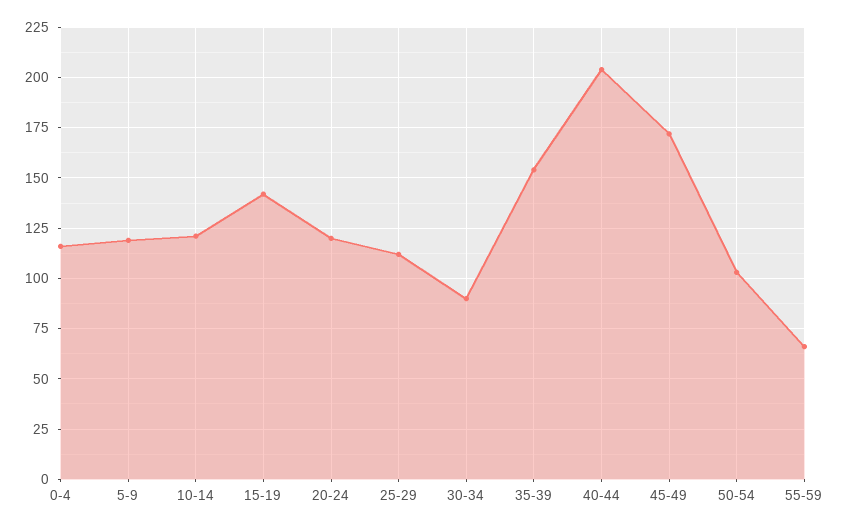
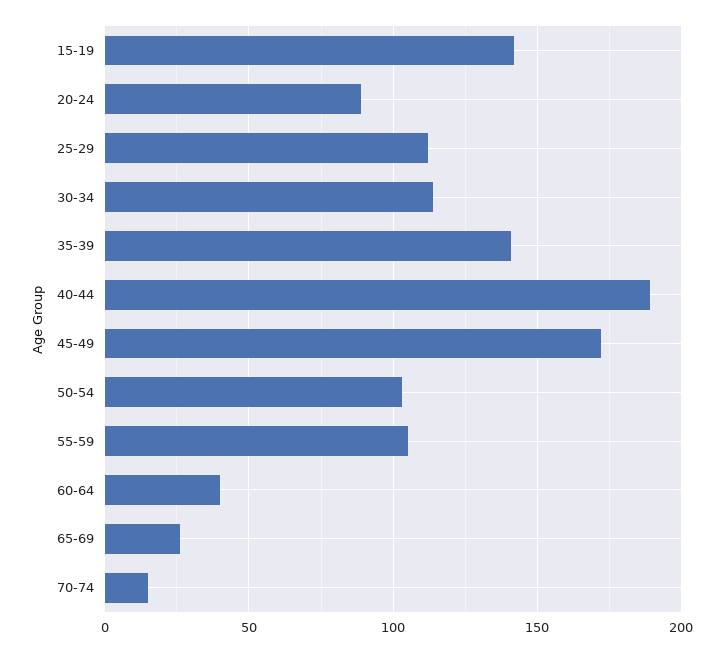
0-4: 115 -> none
5-9: 120 -> none
10-14: 120 -> none
20-24: 120 -> 90
30-34: 90 -> 115
35-39: 155 -> 140
40-44: 205 -> 190
55-59: 65 -> 105
60-64: none -> 40
65-69: none -> 25
70-74: none -> 15

